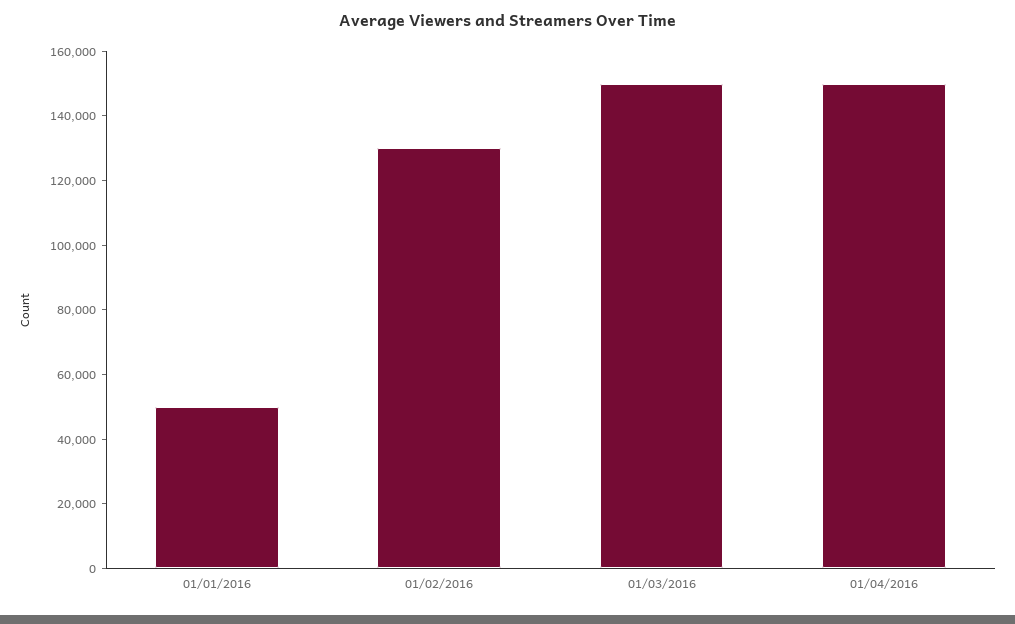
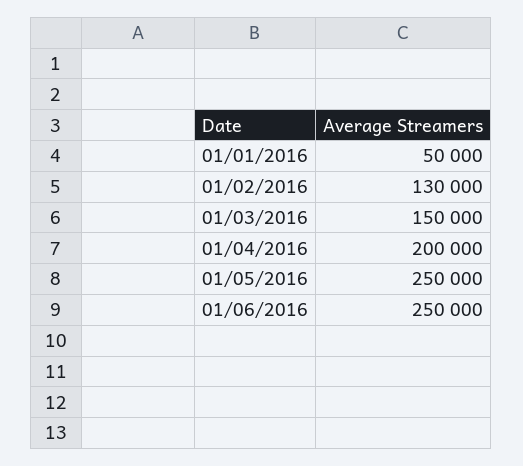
01/04/2016: 150000 -> 200000
01/05/2016: none -> 250000
01/06/2016: none -> 250000

